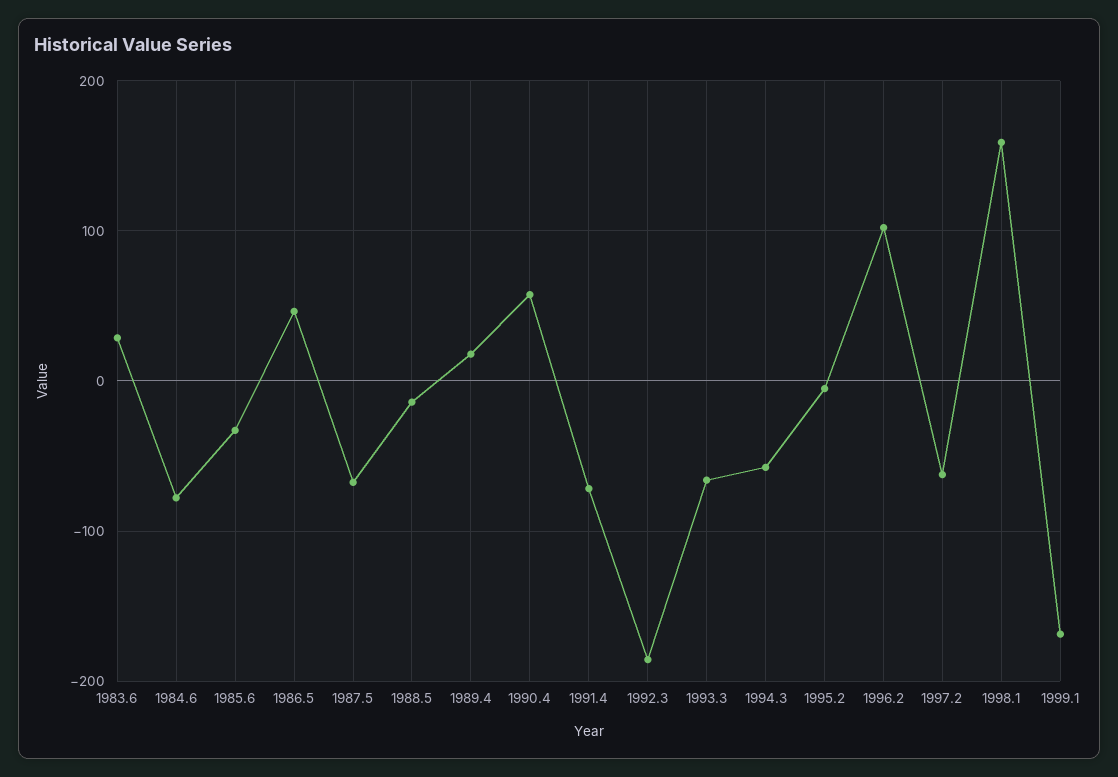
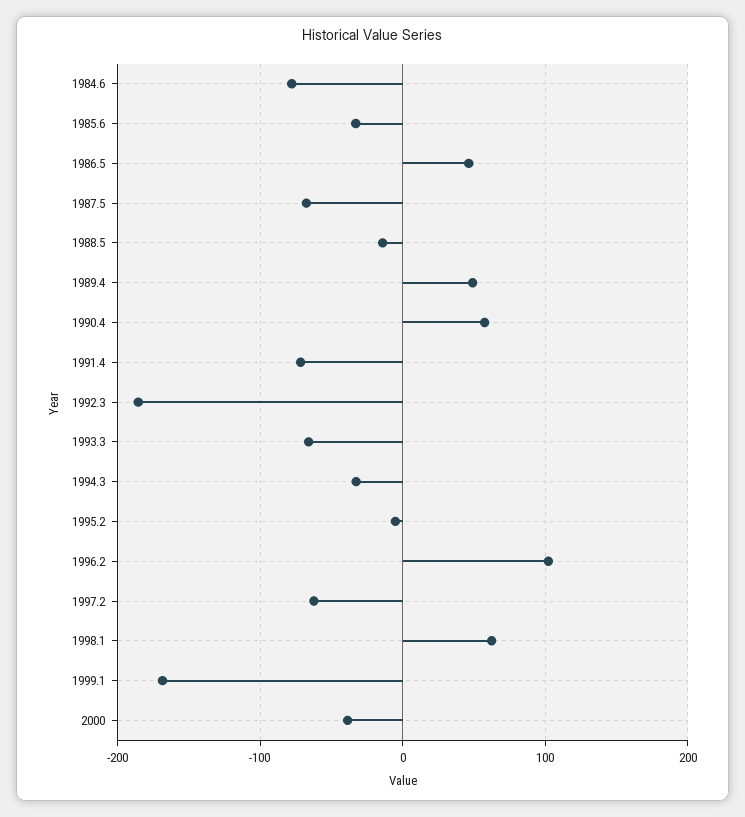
1983.6: 30 -> none
1989.4: 20 -> 50
1994.3: -60 -> -30
1998.1: 160 -> 60
2000: none -> -40

